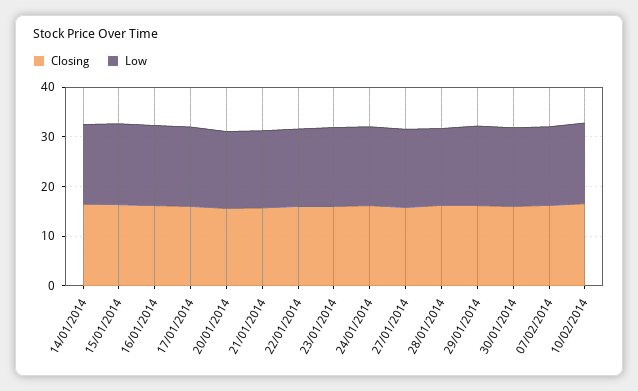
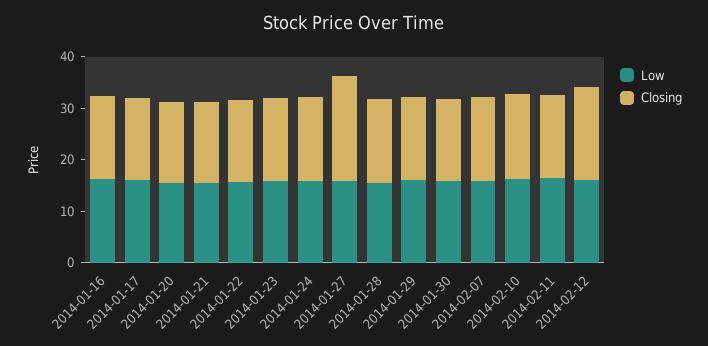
Closing, 14/01/2014: 16 -> none
Low, 14/01/2014: 16 -> none
Closing, 15/01/2014: 16 -> none
Low, 15/01/2014: 16 -> none
Closing, 27/01/2014: 16 -> 20
Low, 2014-02-11: none -> 16
Closing, 2014-02-11: none -> 16
Low, 2014-02-12: none -> 16
Closing, 2014-02-12: none -> 18

